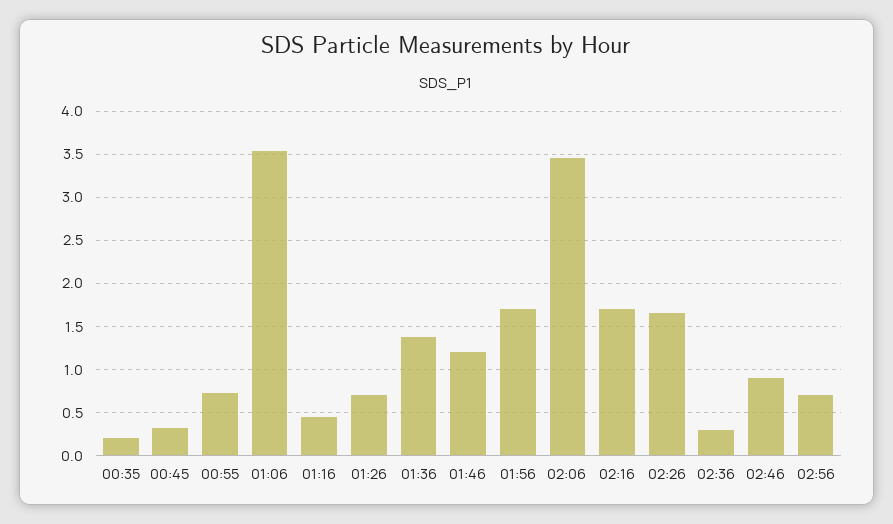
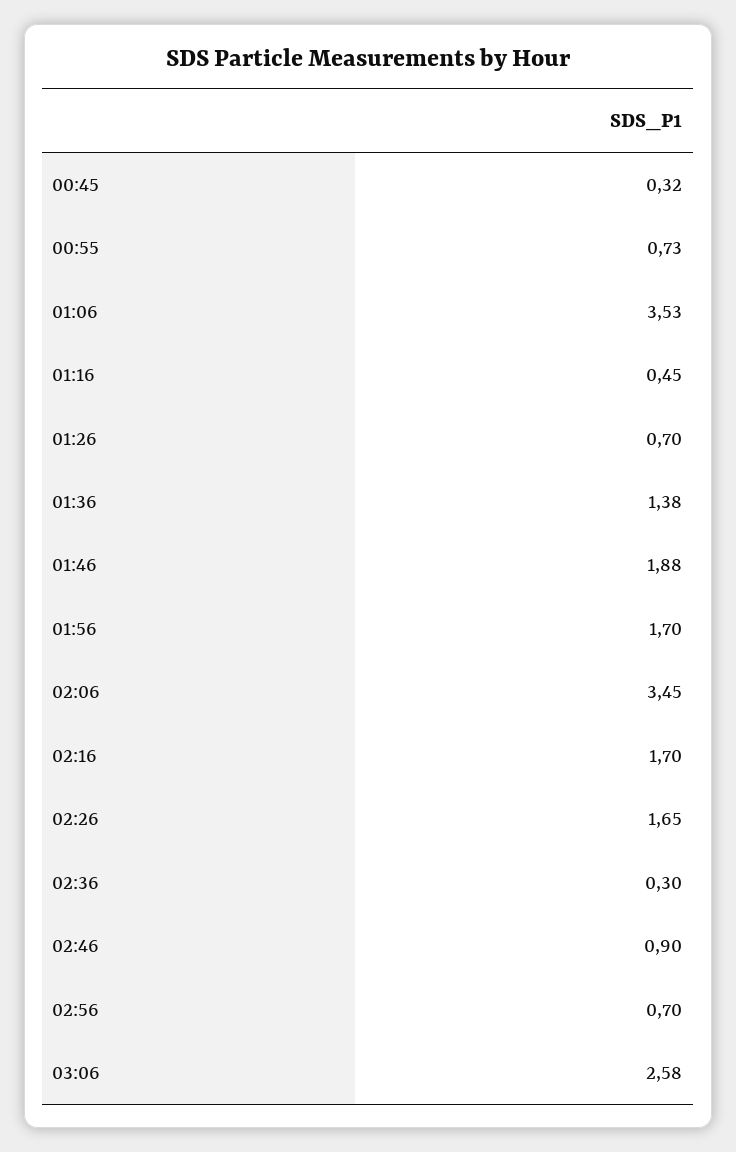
00:35: 0.2 -> none
01:46: 1.2 -> 1.88
03:06: none -> 2.58

